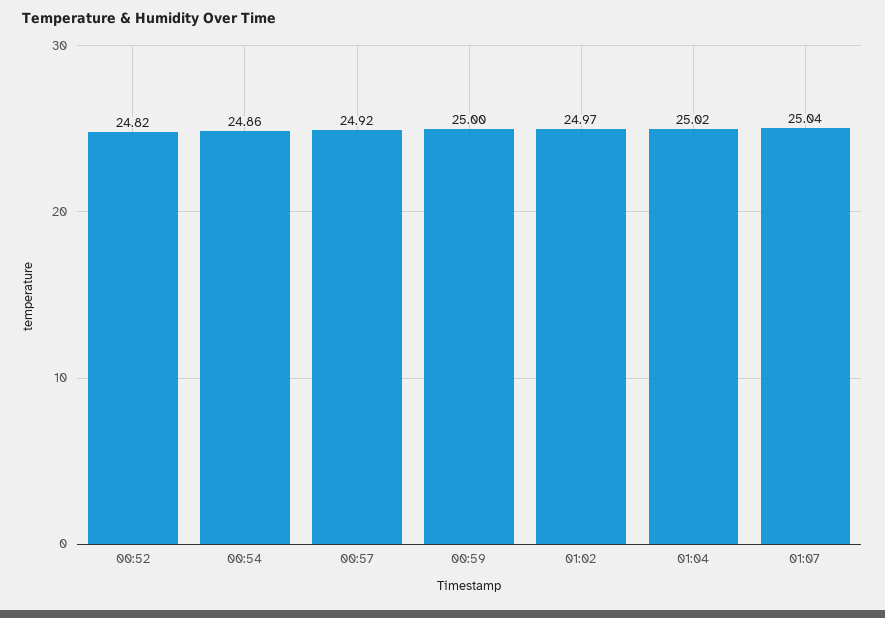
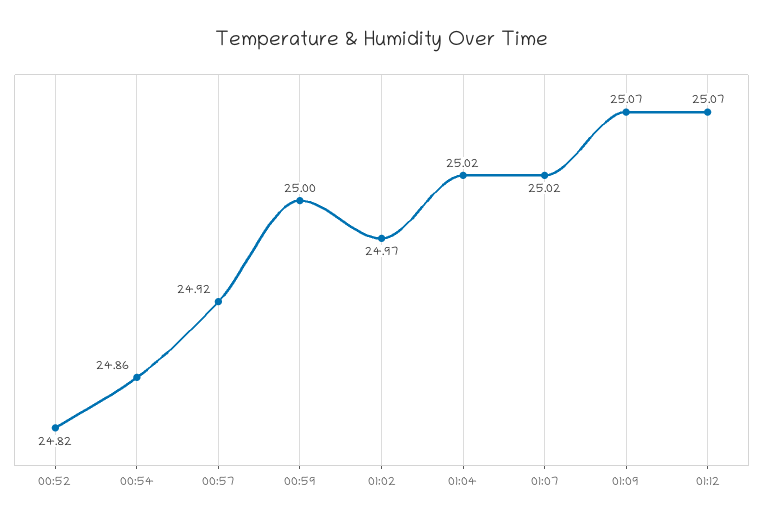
01:07: 25.04 -> 25.02
01:09: none -> 25.07
01:12: none -> 25.07

